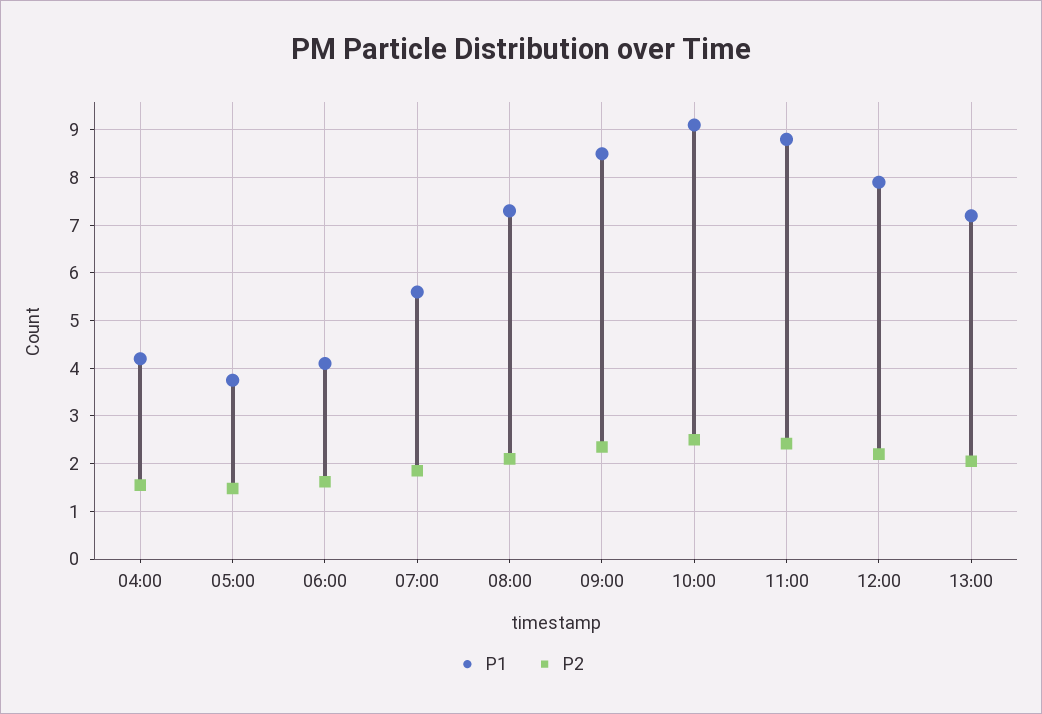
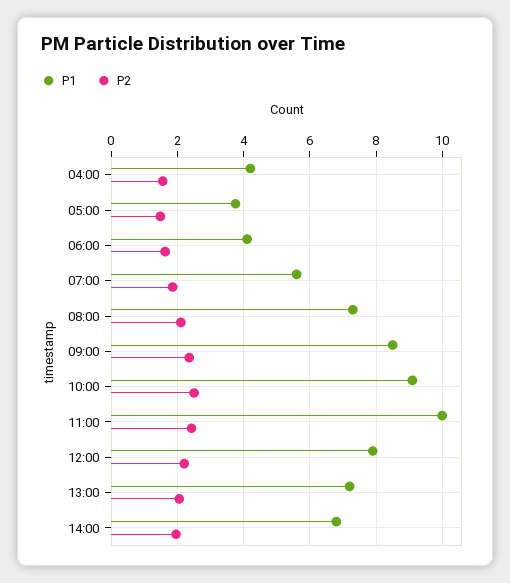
P1, 11:00: 8.8 -> 10
P1, 14:00: none -> 6.8
P2, 14:00: none -> 2

